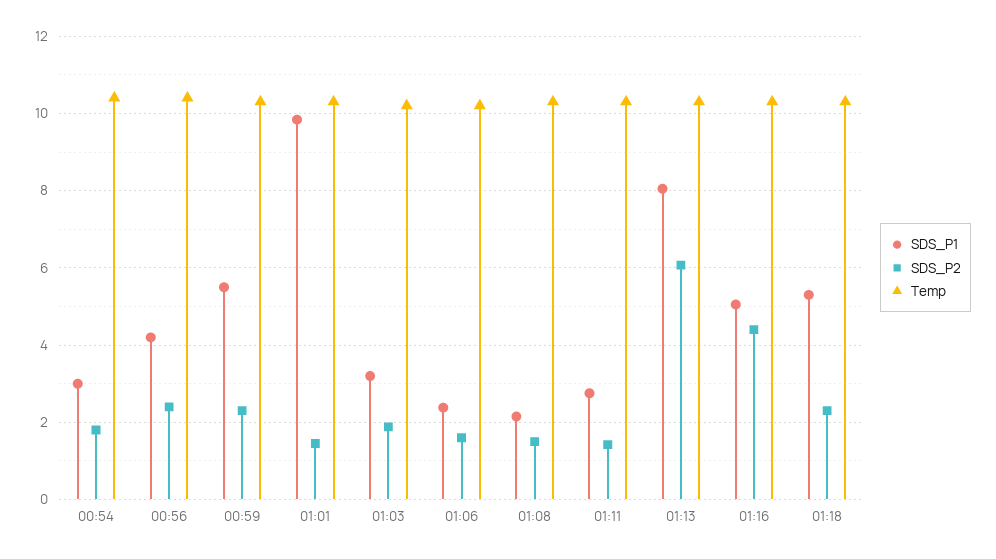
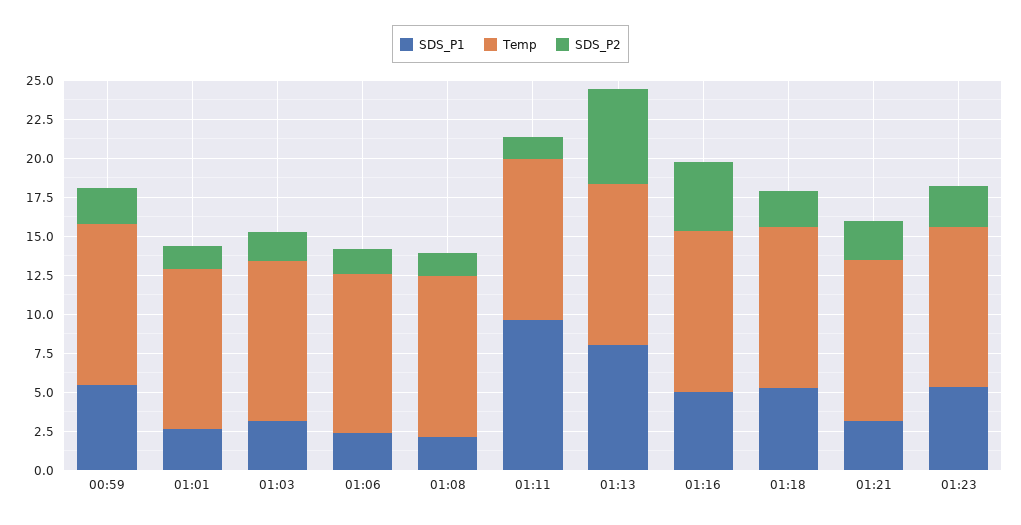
SDS_P1, 00:54: 3 -> none
SDS_P2, 00:54: 1.8 -> none
Temp, 00:54: 10.4 -> none
SDS_P1, 00:56: 4.2 -> none
SDS_P2, 00:56: 2.4 -> none
Temp, 00:56: 10.4 -> none
SDS_P1, 01:01: 9.8 -> 2.5
SDS_P1, 01:11: 2.8 -> 10
SDS_P1, 01:21: none -> 2.5
Temp, 01:21: none -> 10
SDS_P2, 01:21: none -> 2.5
SDS_P1, 01:23: none -> 5
Temp, 01:23: none -> 10
SDS_P2, 01:23: none -> 2.5

